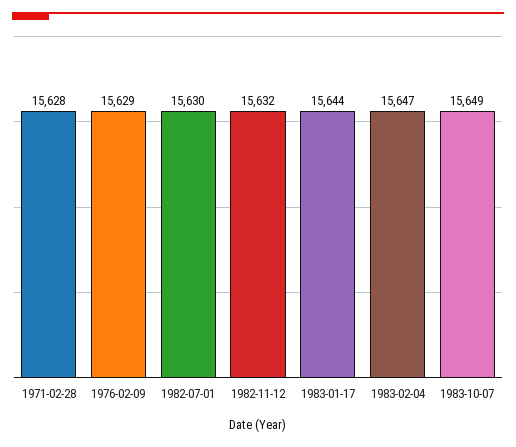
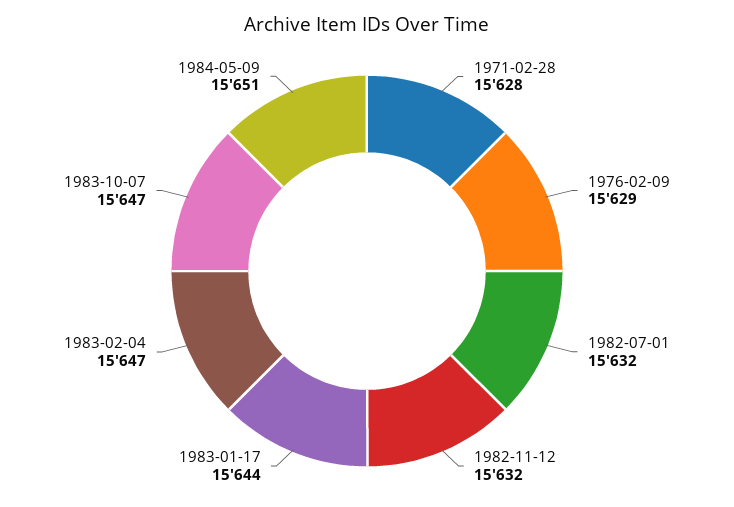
1982-07-01: 15630 -> 15632
1983-10-07: 15649 -> 15647
1984-05-09: none -> 15651

